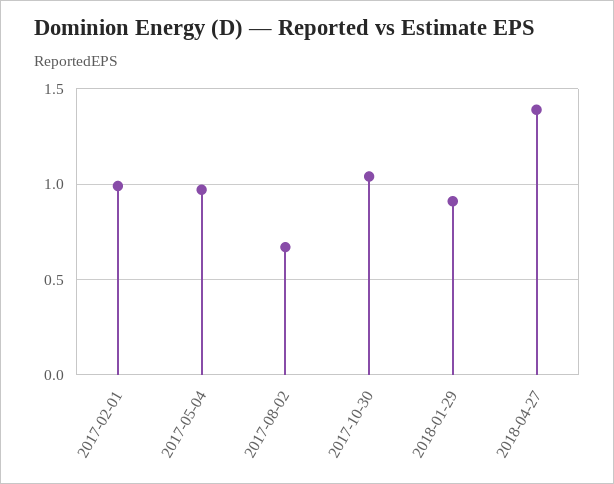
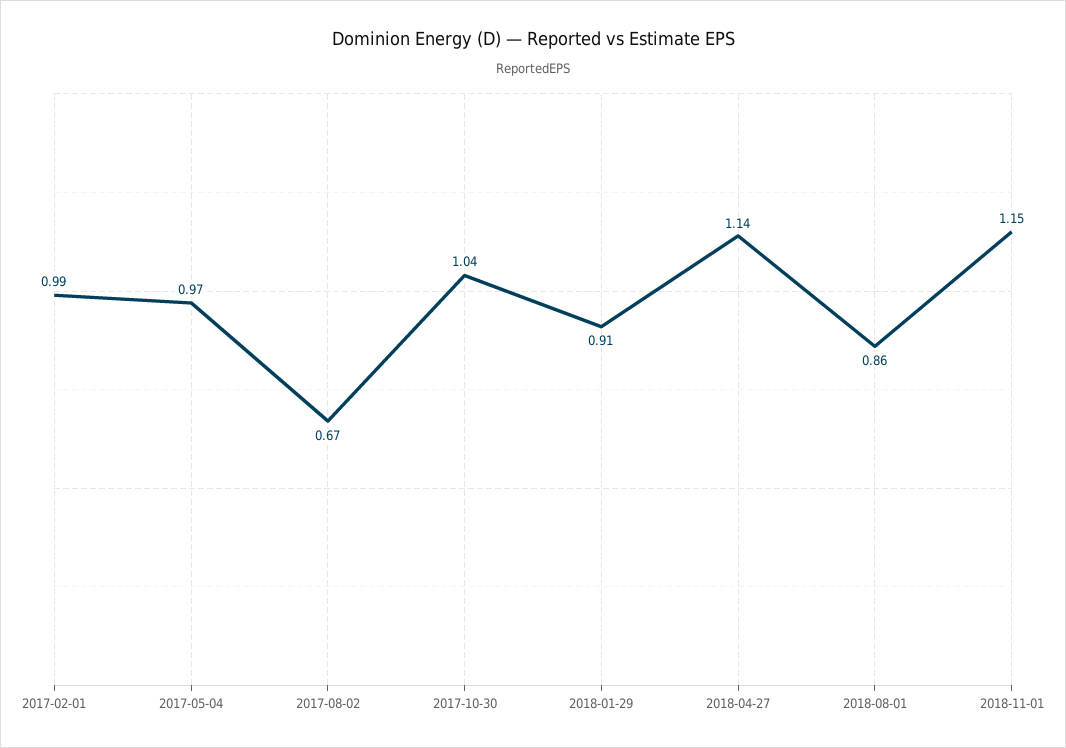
2018-04-27: 1.4 -> 1.14
2018-08-01: none -> 0.86
2018-11-01: none -> 1.15

